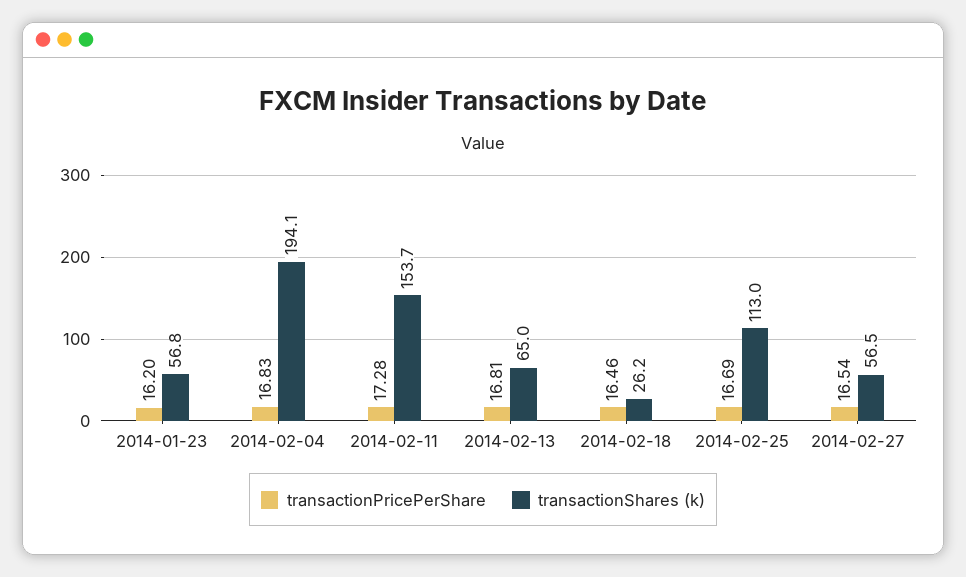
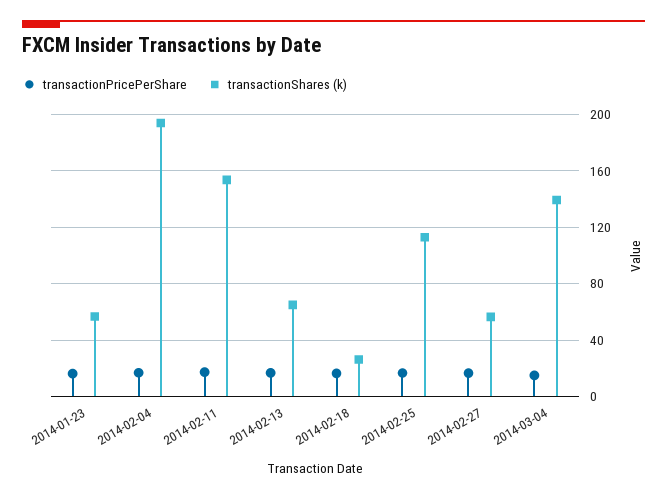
transactionPricePerShare, 2014-03-04: none -> 15
transactionShares (k), 2014-03-04: none -> 140

